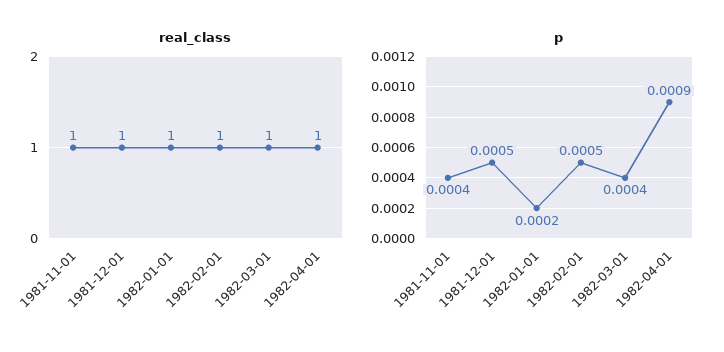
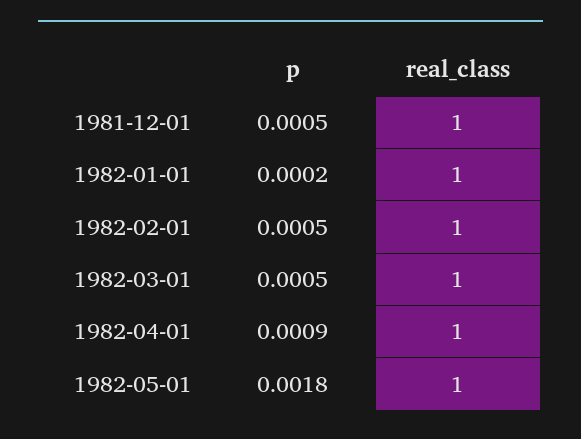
real_class, 1981-11-01: 1 -> none
p, 1981-11-01: 0.0004 -> none
p, 1982-03-01: 0.0004 -> 0.0005
p, 1982-05-01: none -> 0.0018
real_class, 1982-05-01: none -> 1

